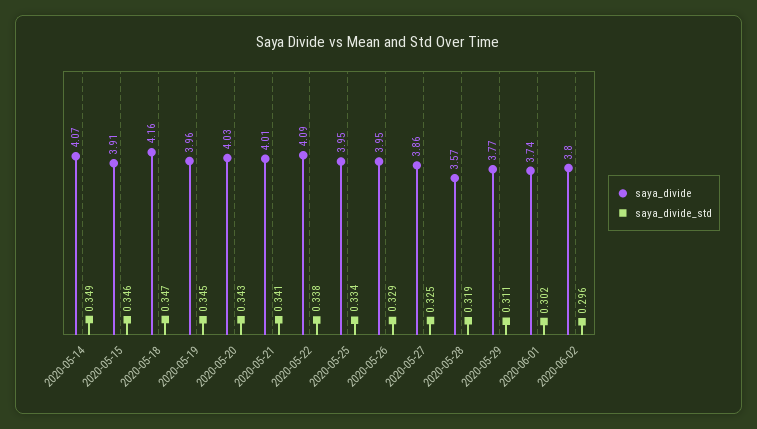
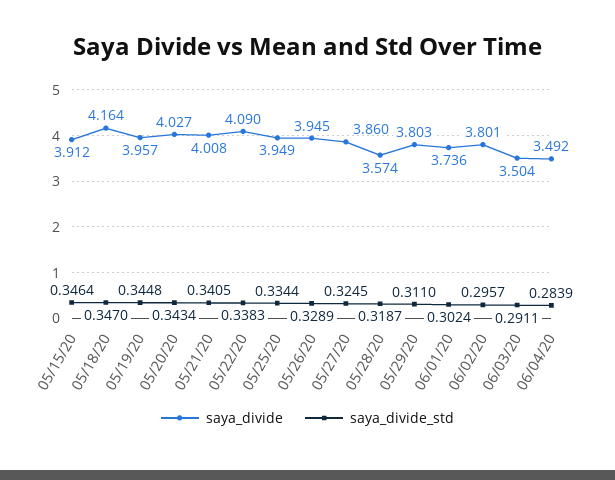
saya_divide, 2020-05-14: 4.07 -> none
saya_divide_std, 2020-05-14: 0.349 -> none
saya_divide, 2020-05-29: 3.77 -> 3.803
saya_divide, 06/03/20: none -> 3.504
saya_divide_std, 06/03/20: none -> 0.2911
saya_divide, 06/04/20: none -> 3.492
saya_divide_std, 06/04/20: none -> 0.2839

